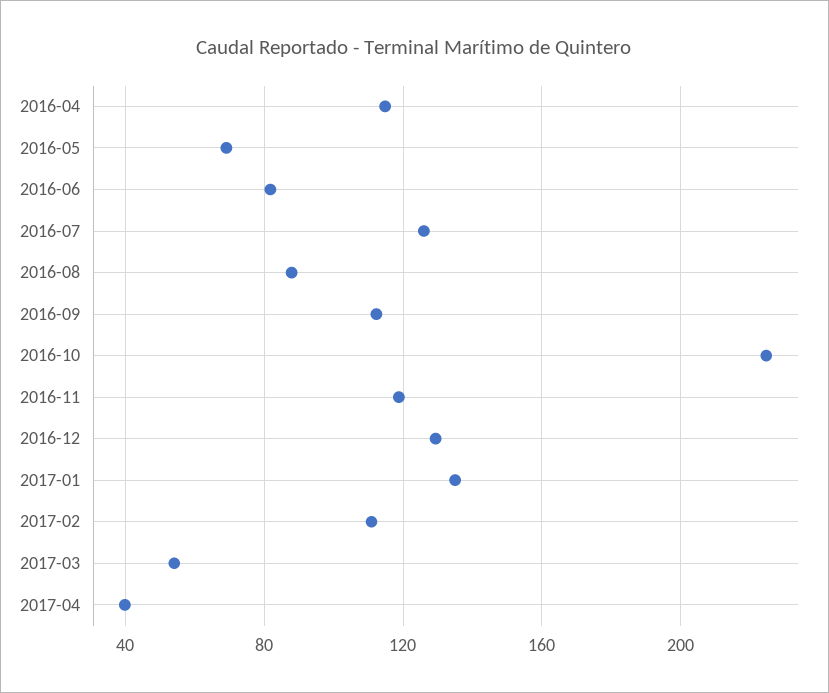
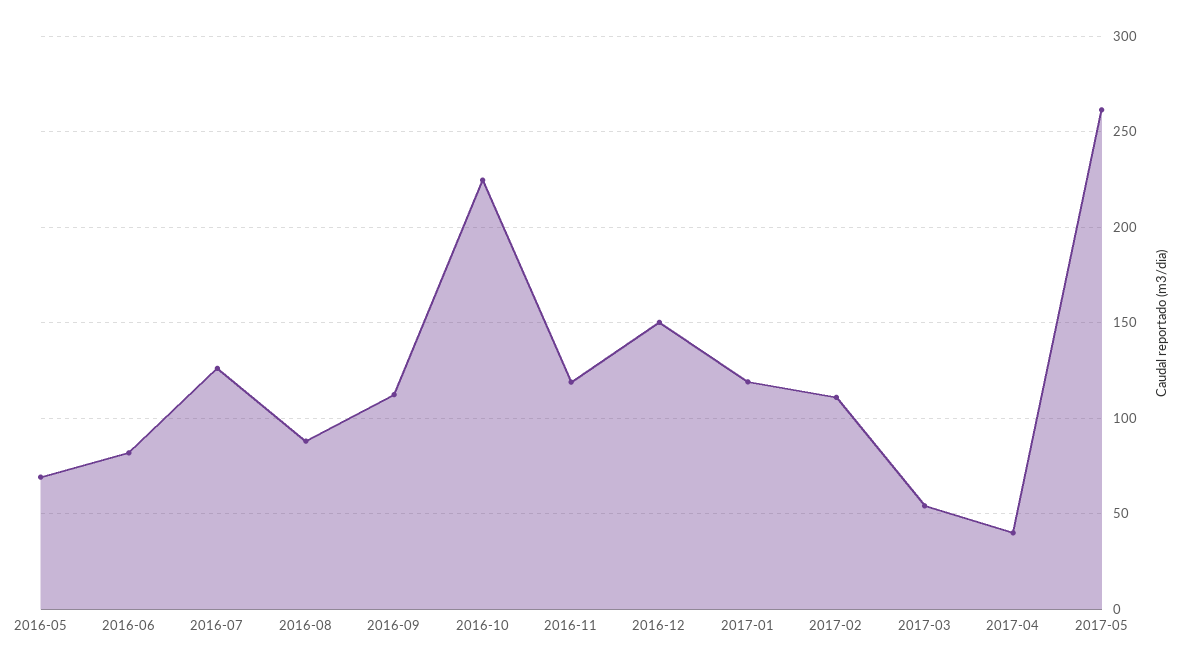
2016-04: 115 -> none
2016-12: 130 -> 150
2017-01: 135 -> 120
2017-05: none -> 260

